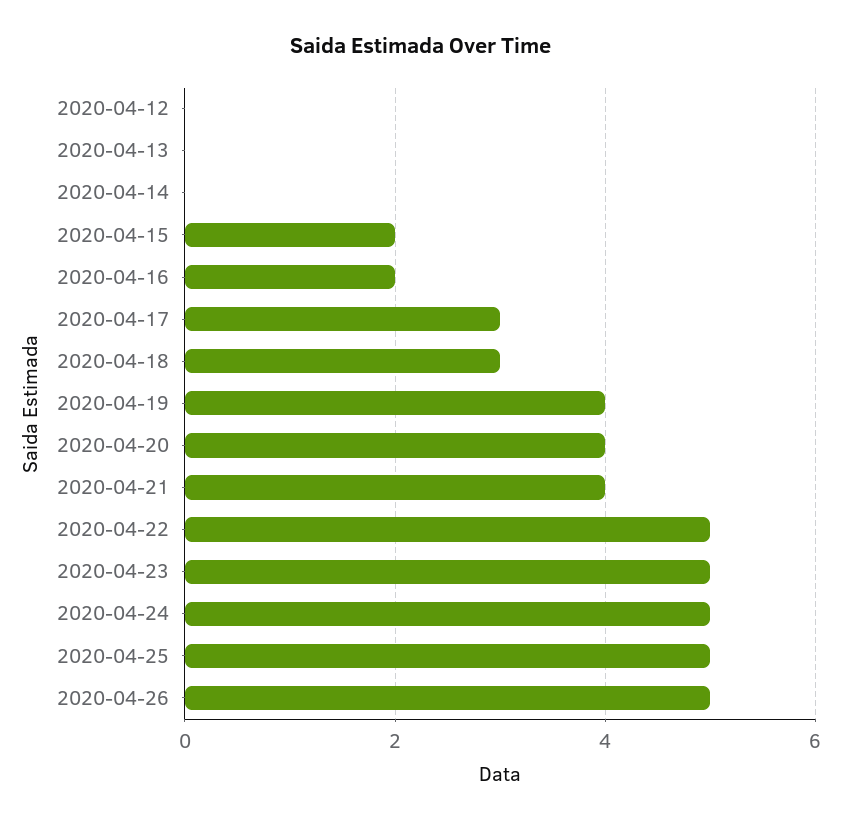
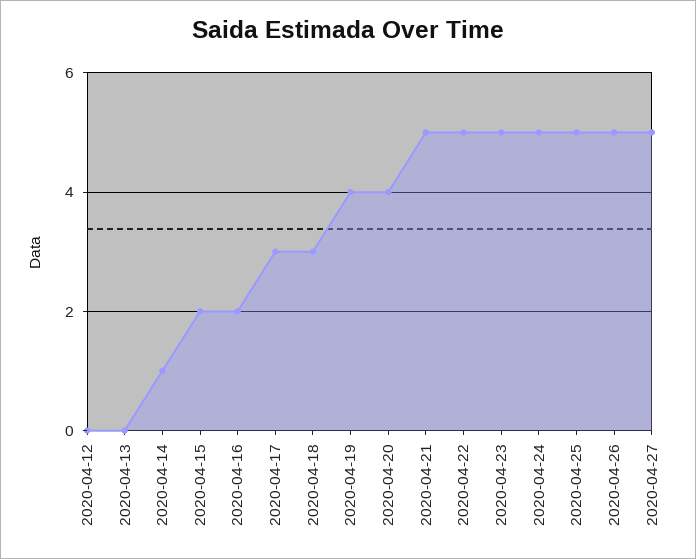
2020-04-14: 0 -> 1
2020-04-21: 4 -> 5
2020-04-27: none -> 5

